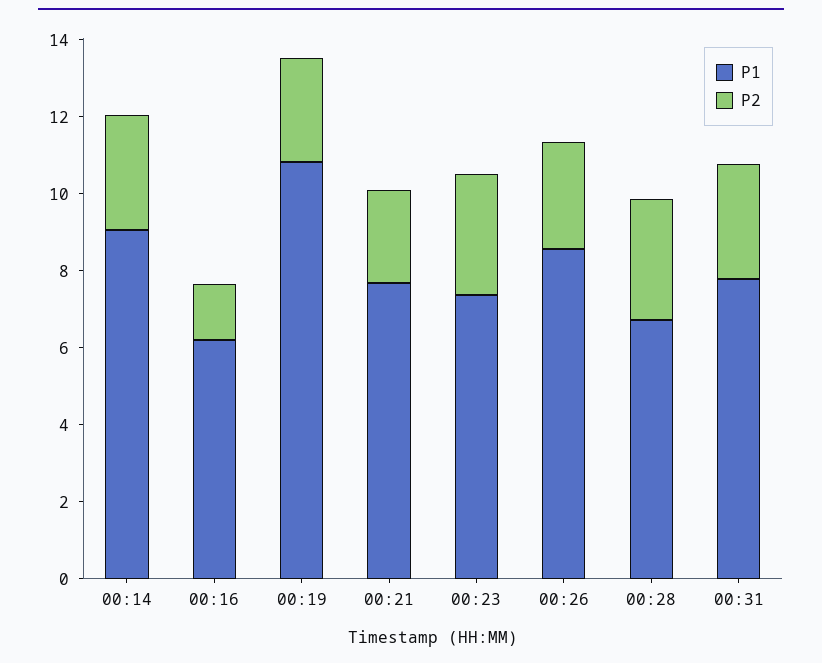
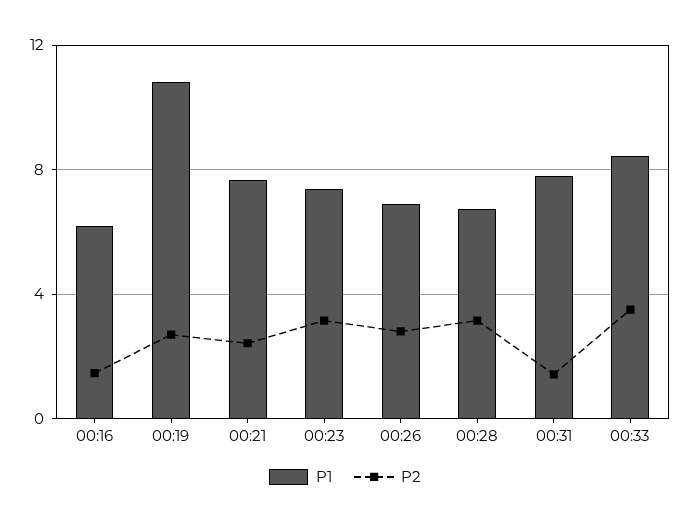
P1, 00:14: 9 -> none
P2, 00:14: 3 -> none
P1, 00:26: 8.5 -> 7
P2, 00:31: 3 -> 1.5
P1, 00:33: none -> 8.5
P2, 00:33: none -> 3.5

